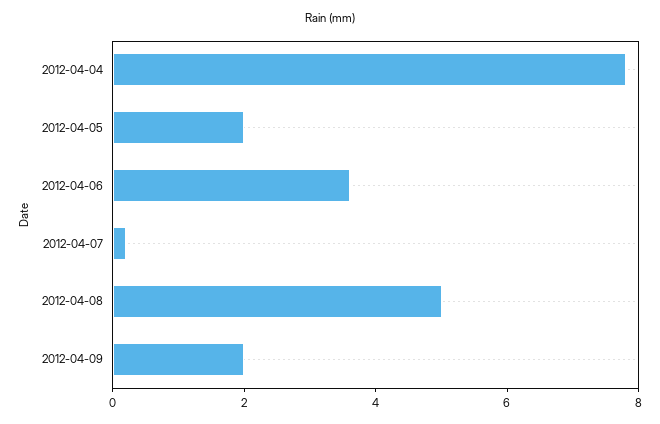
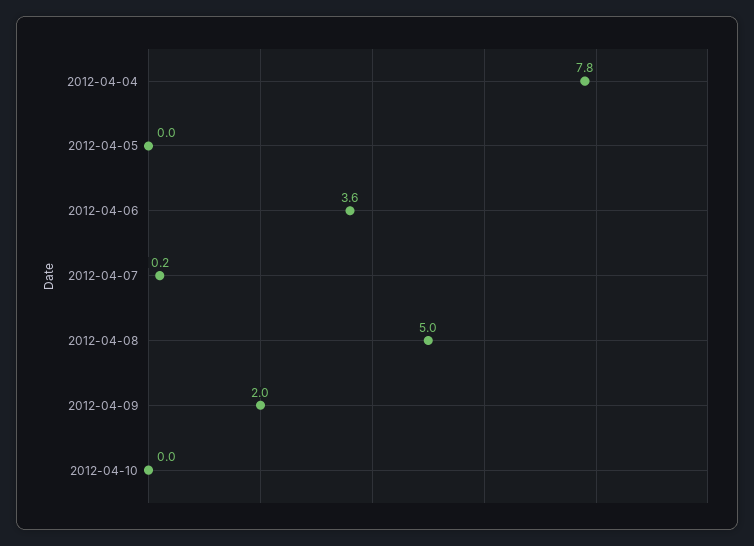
2012-04-05: 2 -> 0
2012-04-10: none -> 0

